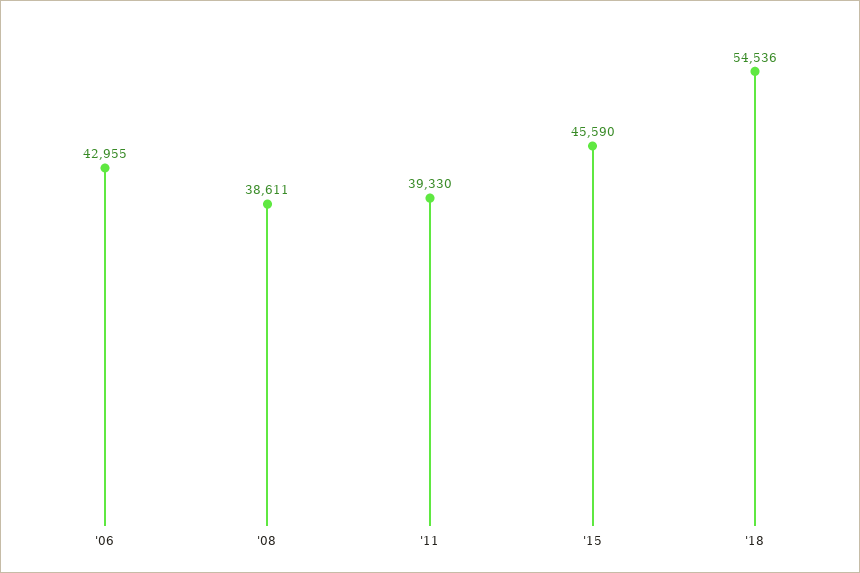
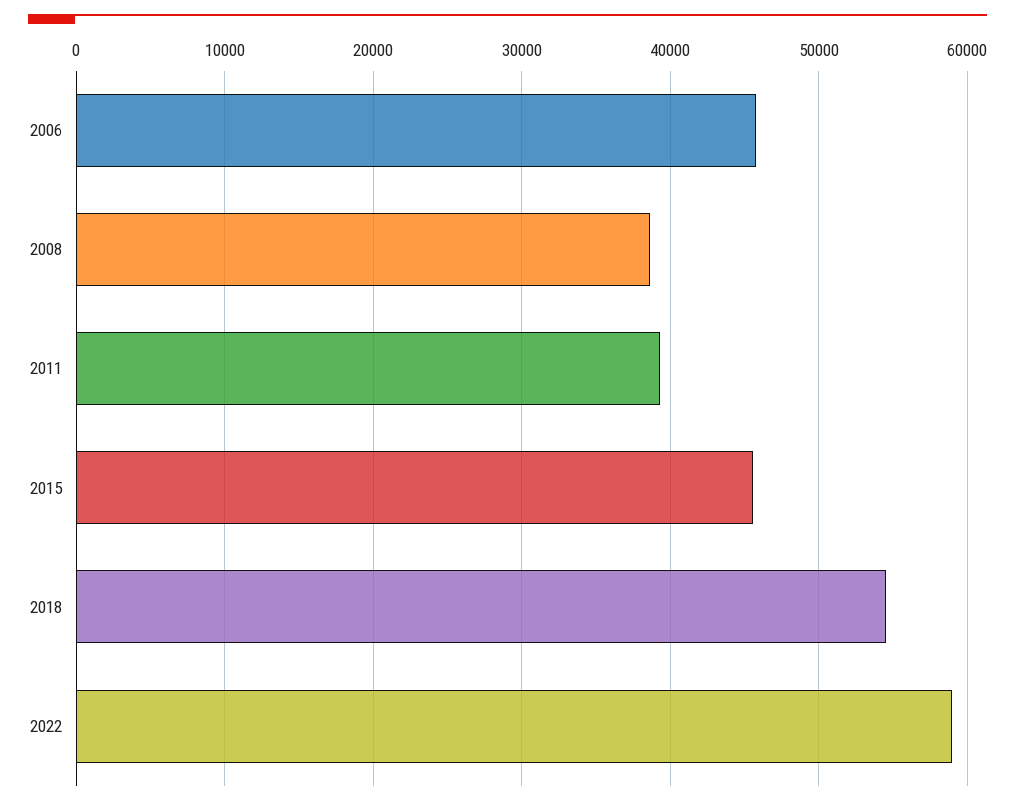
'06: 42955 -> 46000
2022: none -> 59000

